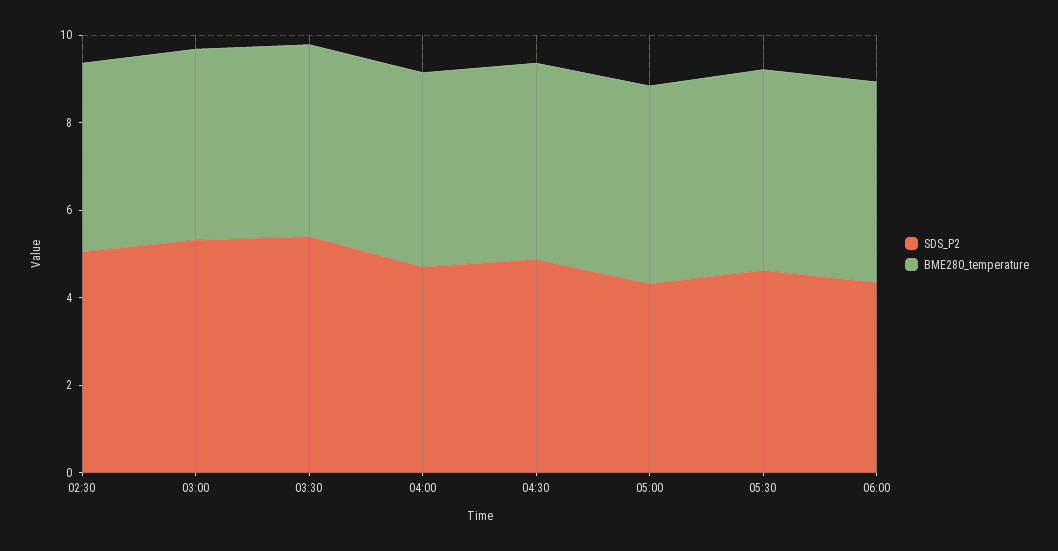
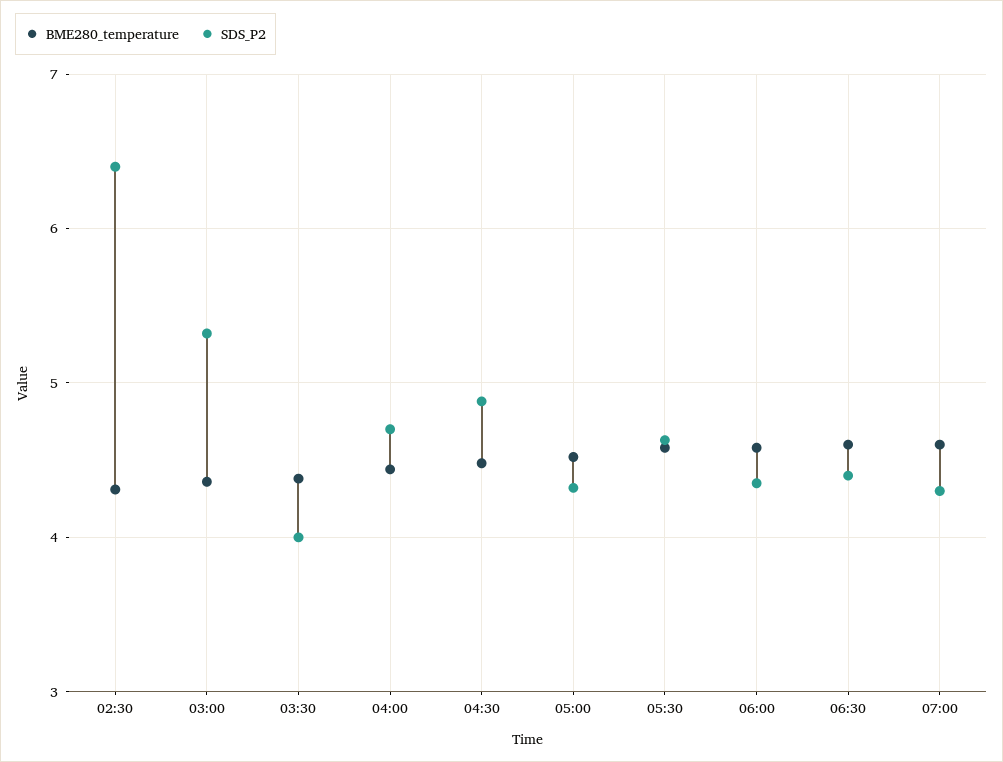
SDS_P2, 02:30: 5 -> 6.4
SDS_P2, 03:30: 5.5 -> 4
BME280_temperature, 06:30: none -> 4.6
SDS_P2, 06:30: none -> 4.4
BME280_temperature, 07:00: none -> 4.6
SDS_P2, 07:00: none -> 4.3

